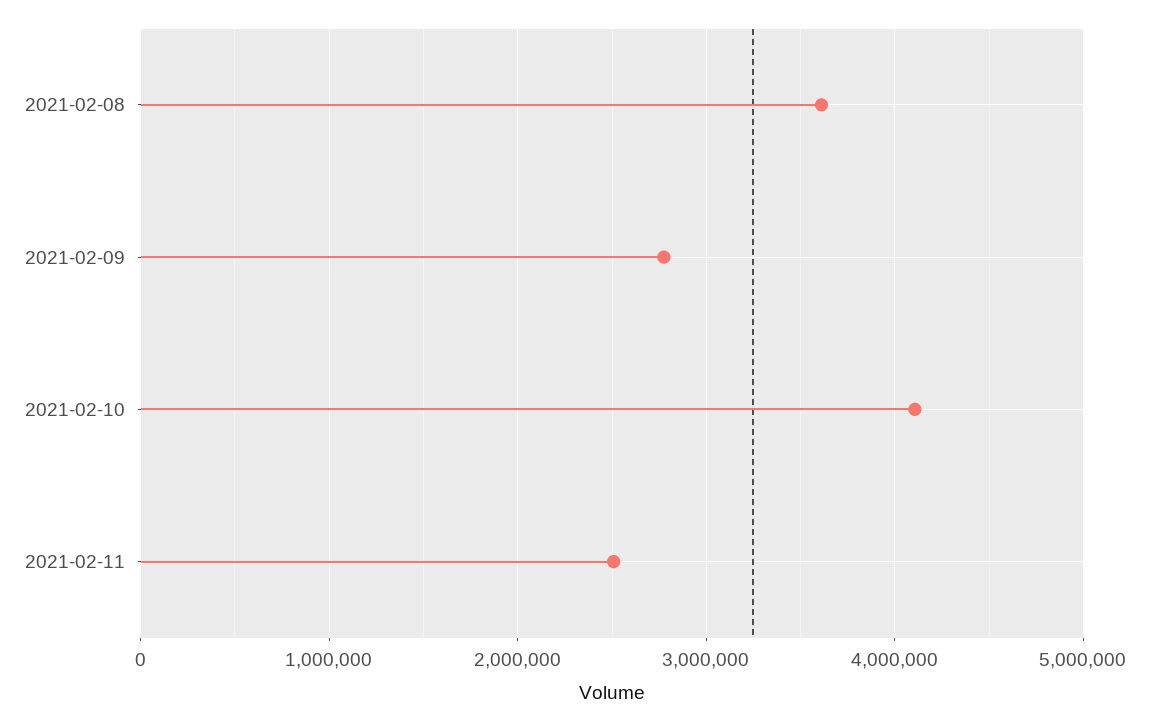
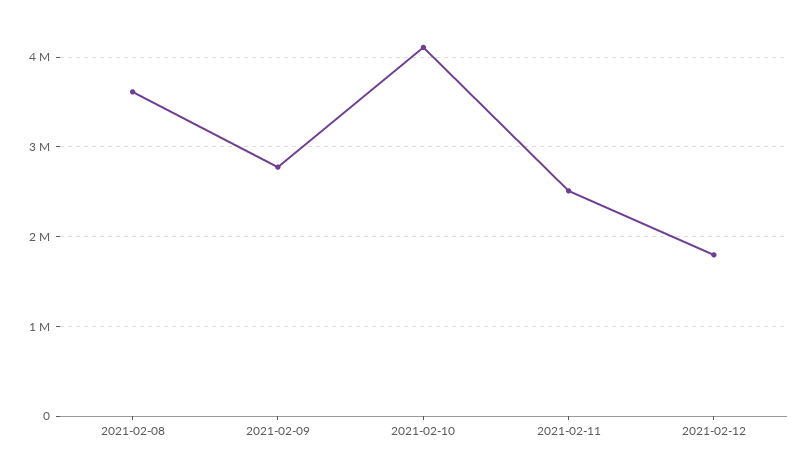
2021-02-12: none -> 1800000

